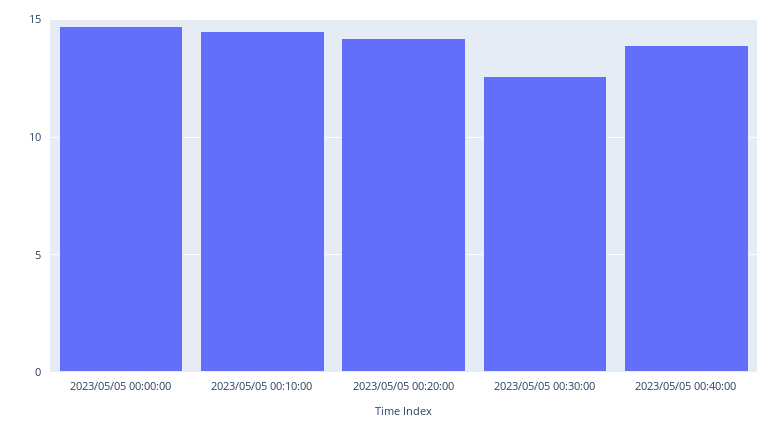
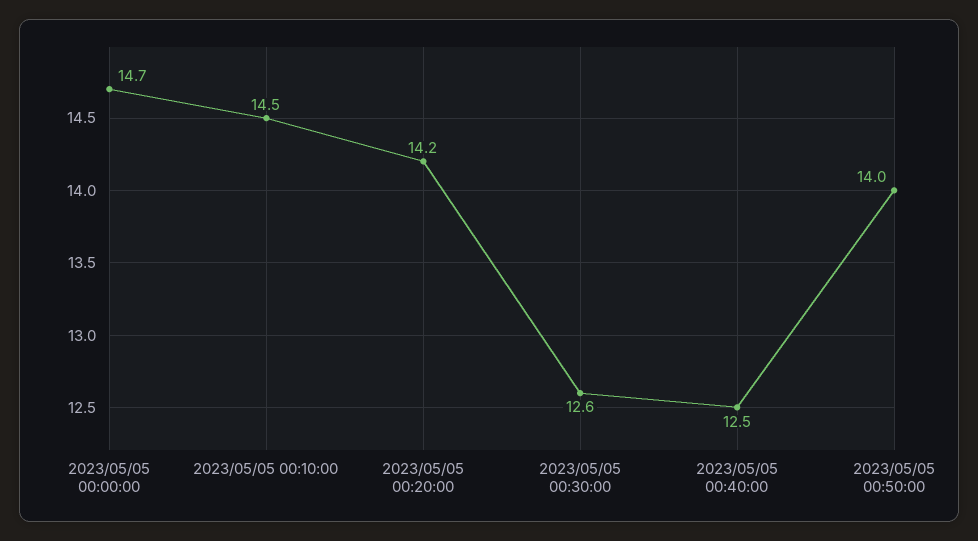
2023/05/05 00:40:00: 14 -> 12.5
2023/05/05 00:50:00: none -> 14

